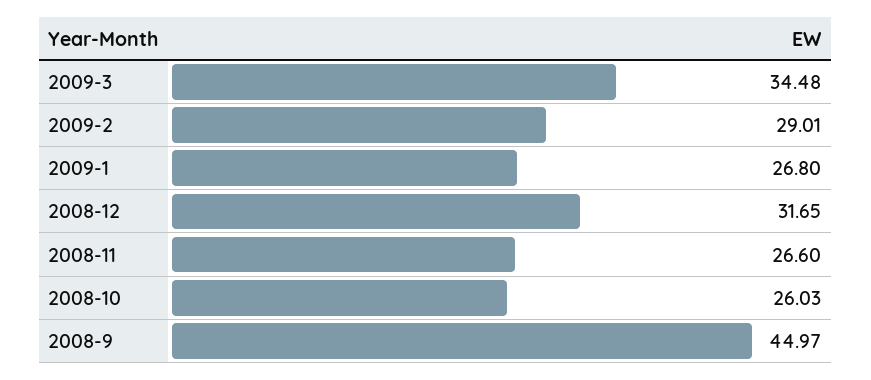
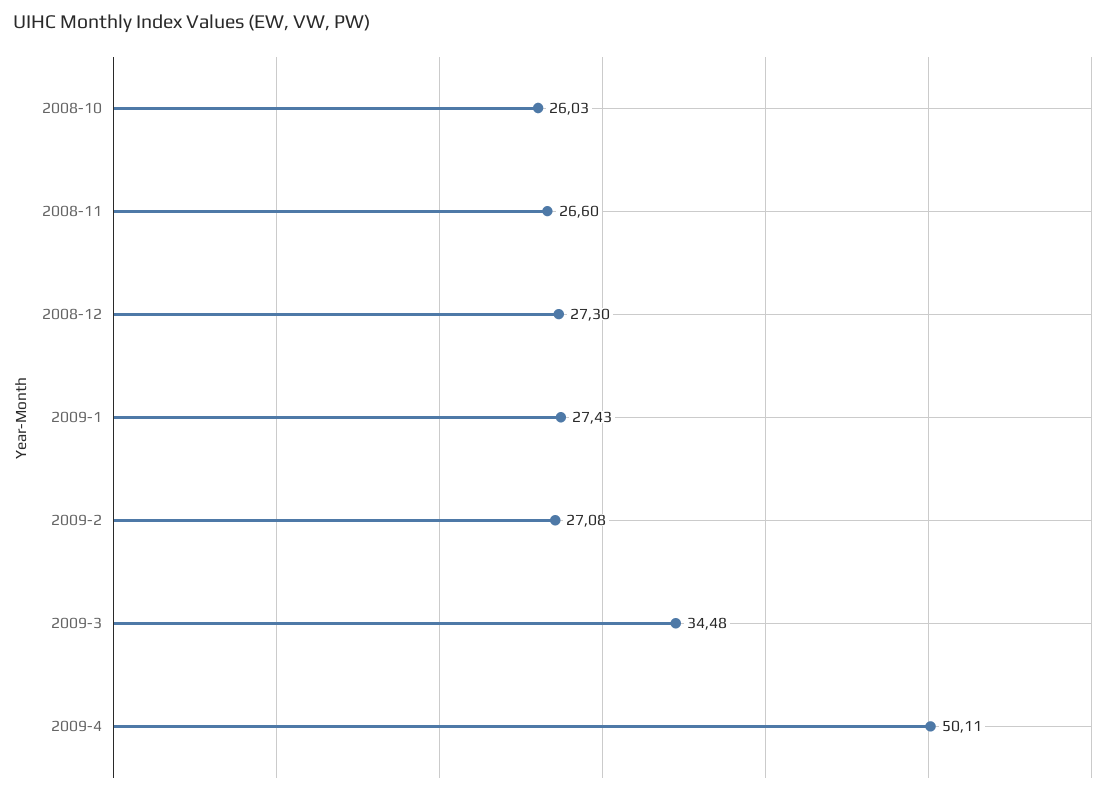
2009-2: 29.01 -> 27.08
2009-1: 26.8 -> 27.43
2008-12: 31.65 -> 27.3
2008-9: 44.97 -> none
2009-4: none -> 50.11

